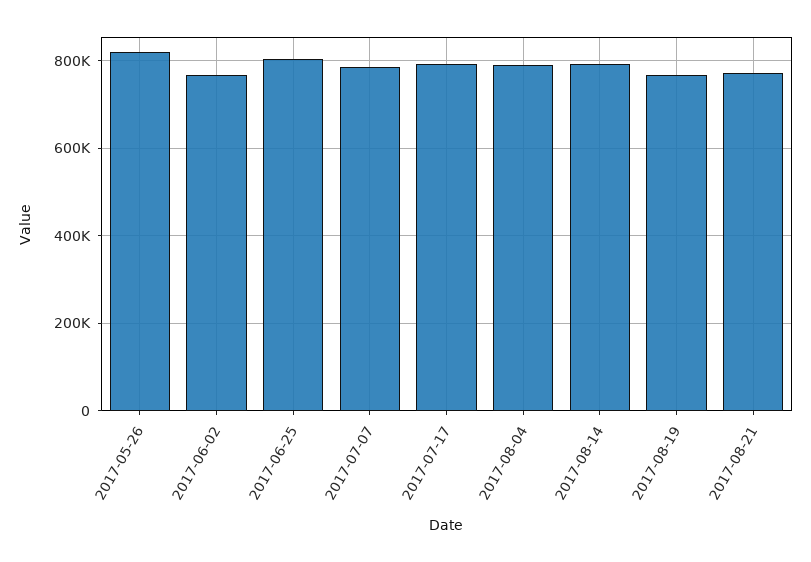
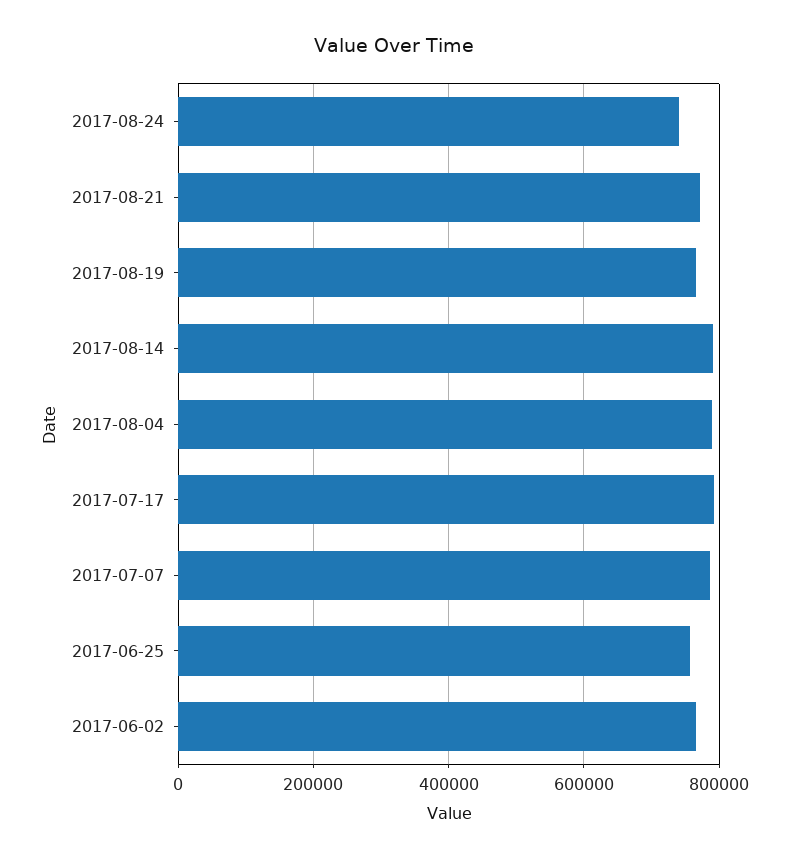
2017-05-26: 820000 -> none
2017-06-25: 800000 -> 760000
2017-08-24: none -> 740000

